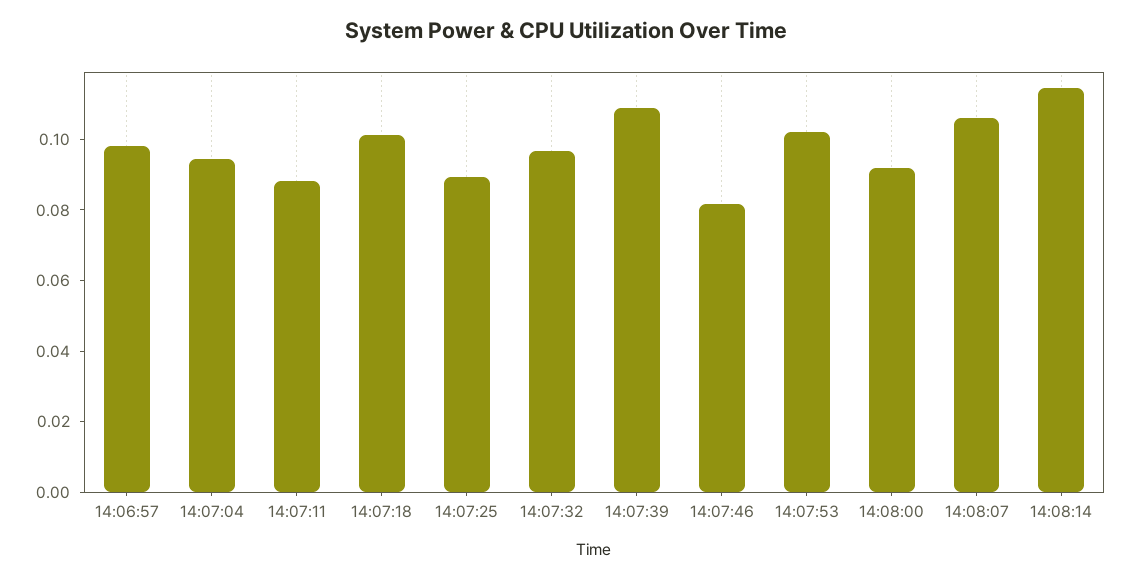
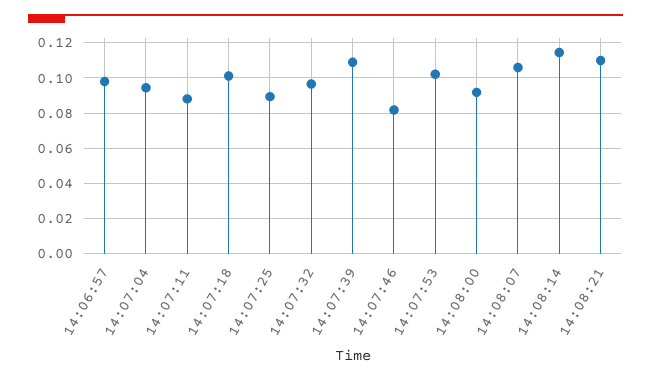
14:08:21: none -> 0.11

